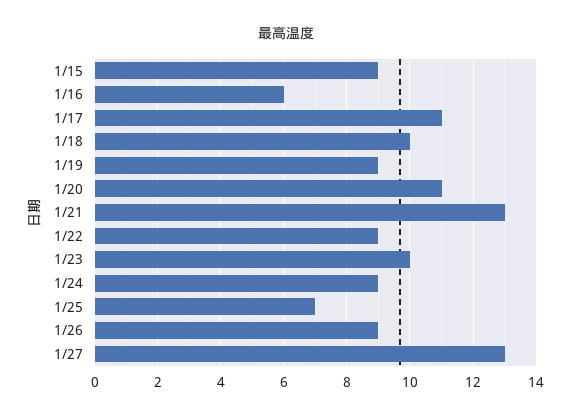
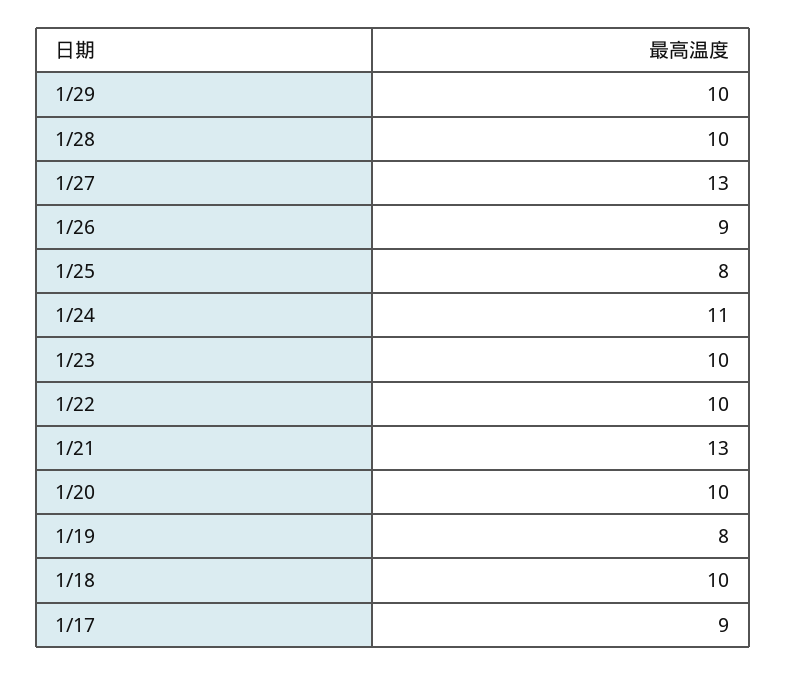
1/15: 9 -> none
1/16: 6 -> none
1/17: 11 -> 9
1/19: 9 -> 8
1/20: 11 -> 10
1/22: 9 -> 10
1/24: 9 -> 11
1/25: 7 -> 8
1/29: none -> 10
1/28: none -> 10

